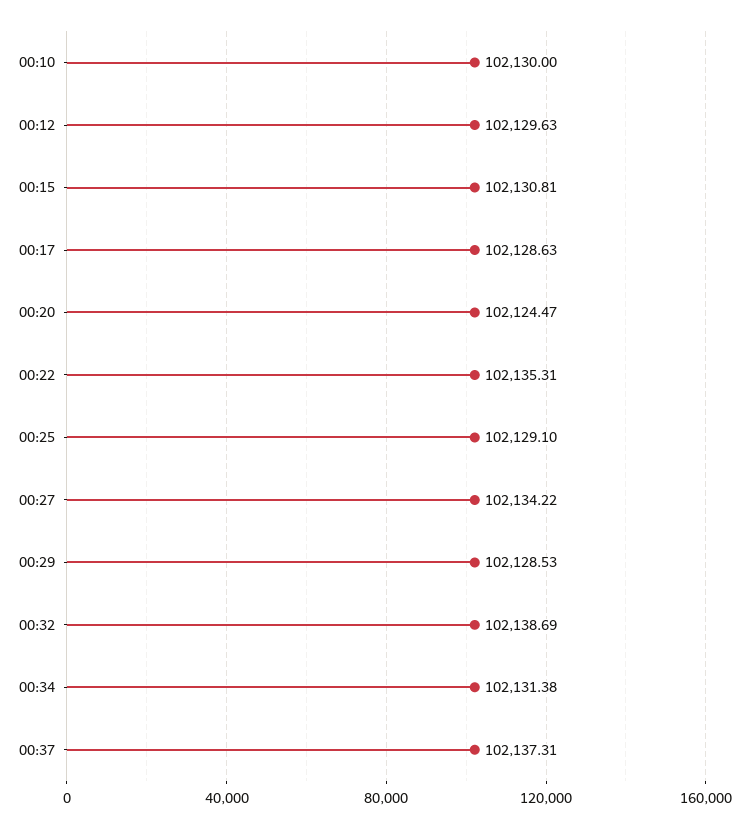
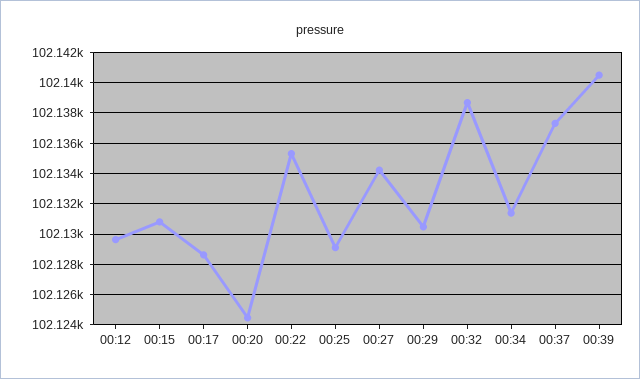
00:10: 102130 -> none
00:29: 102128.53 -> 102130.5
00:39: none -> 102140.5

